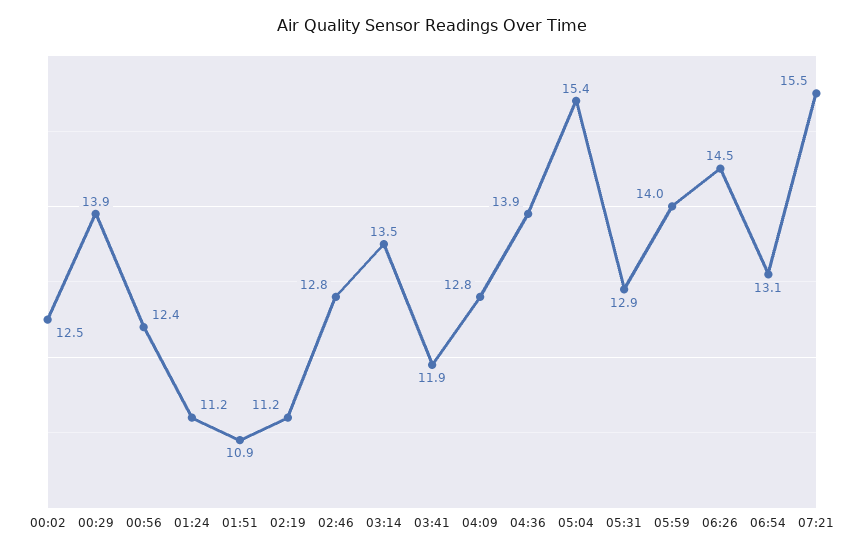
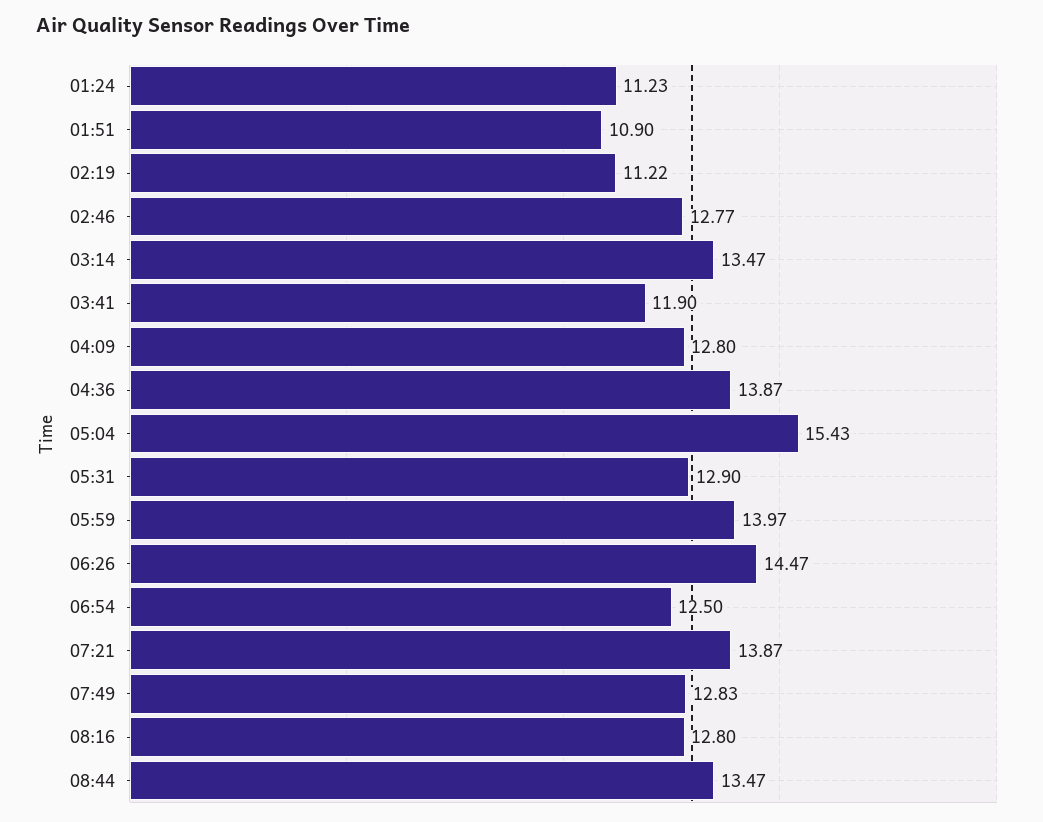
00:02: 12.5 -> none
00:29: 13.9 -> none
00:56: 12.4 -> none
06:54: 13.1 -> 12.5
07:21: 15.5 -> 13.87
07:49: none -> 12.83
08:16: none -> 12.8
08:44: none -> 13.47

